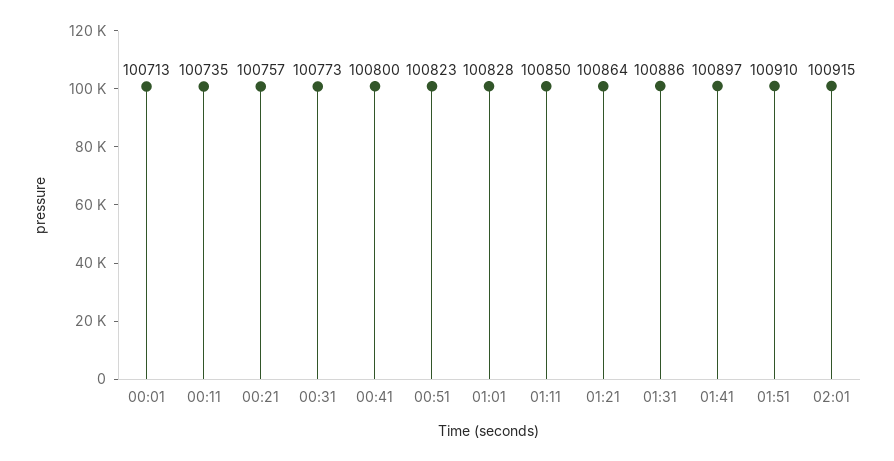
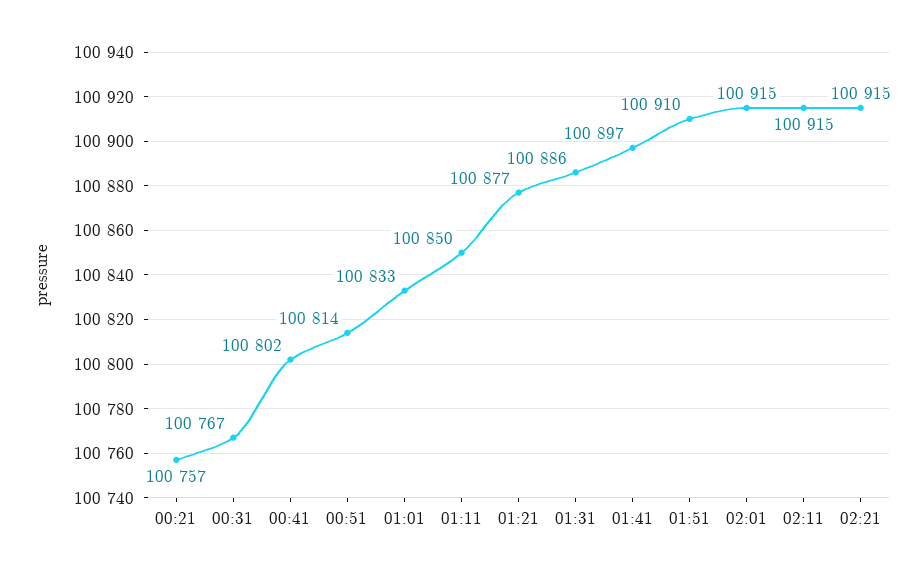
00:01: 100713 -> none
00:11: 100735 -> none
00:31: 100773 -> 100767
00:41: 100800 -> 100802
00:51: 100823 -> 100814
01:01: 100828 -> 100833
01:21: 100864 -> 100877
02:11: none -> 100915
02:21: none -> 100915

